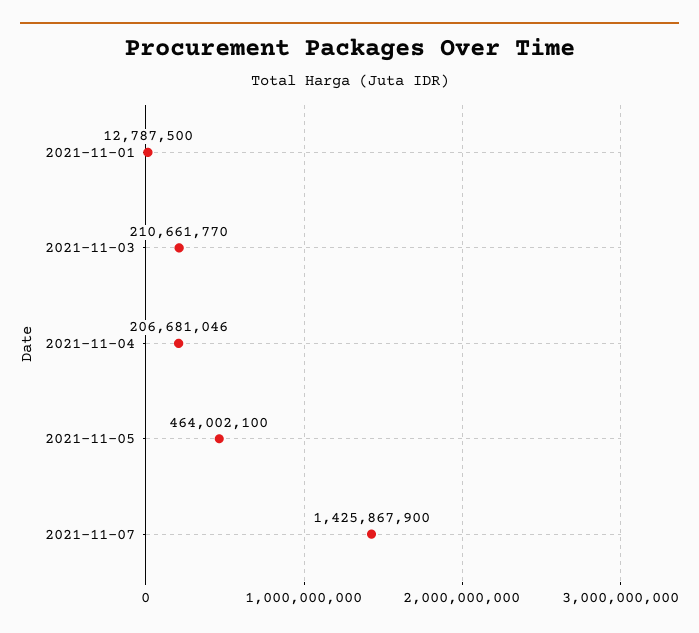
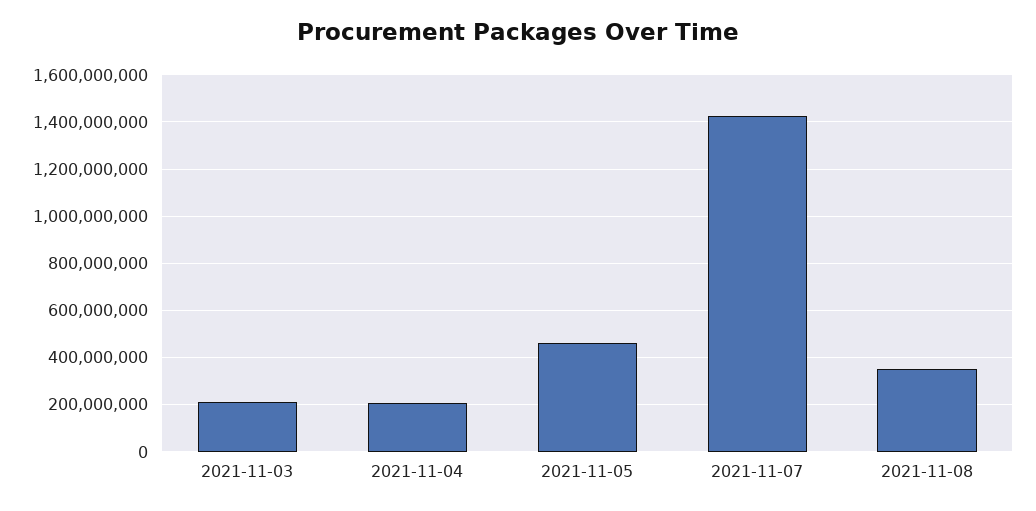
2021-11-01: 12787500 -> none
2021-11-08: none -> 350000000

